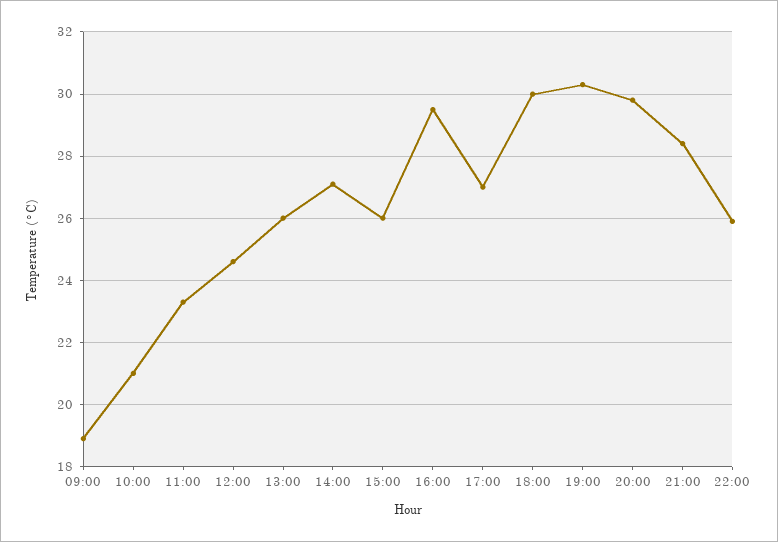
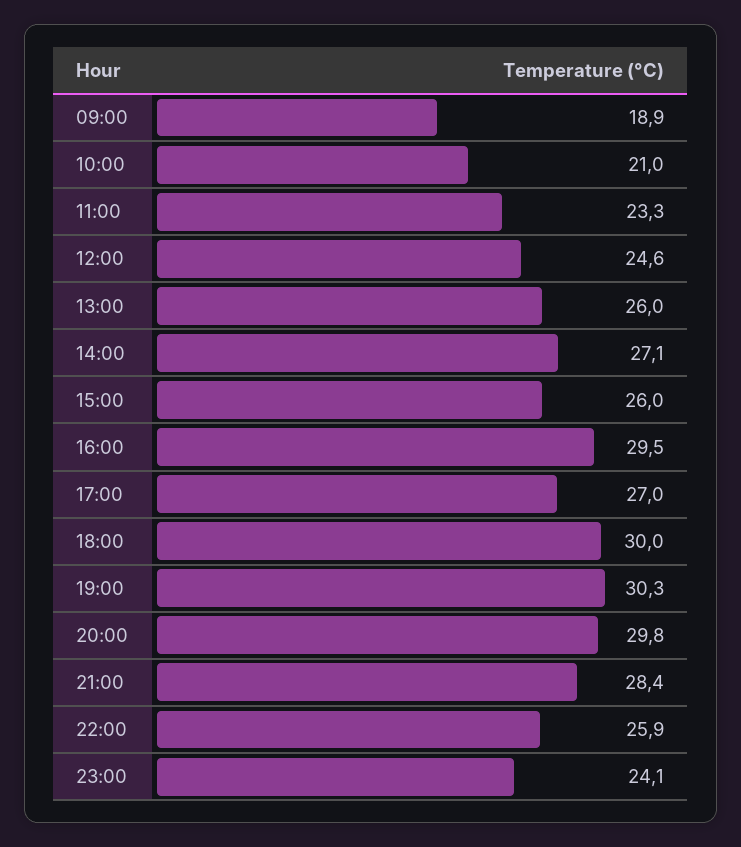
23:00: none -> 24.1

